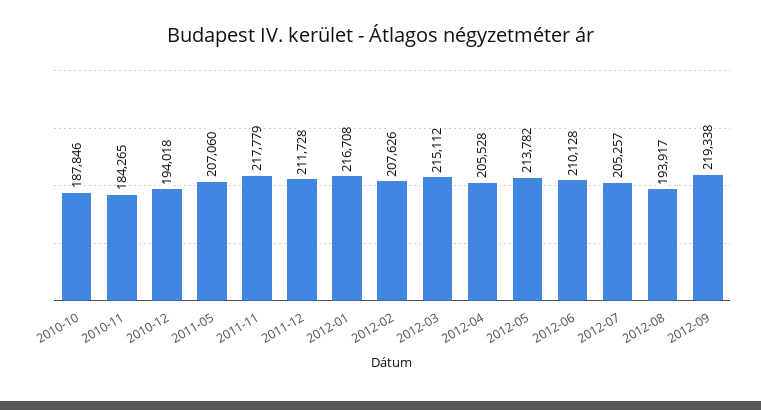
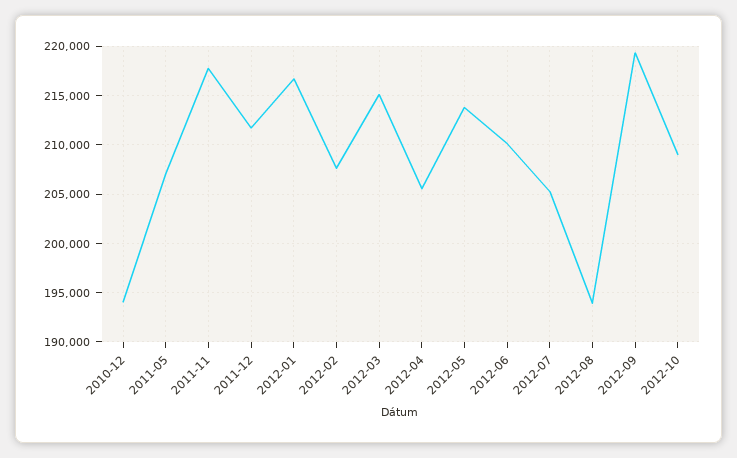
2010-10: 187846 -> none
2010-11: 184265 -> none
2012-10: none -> 209000

